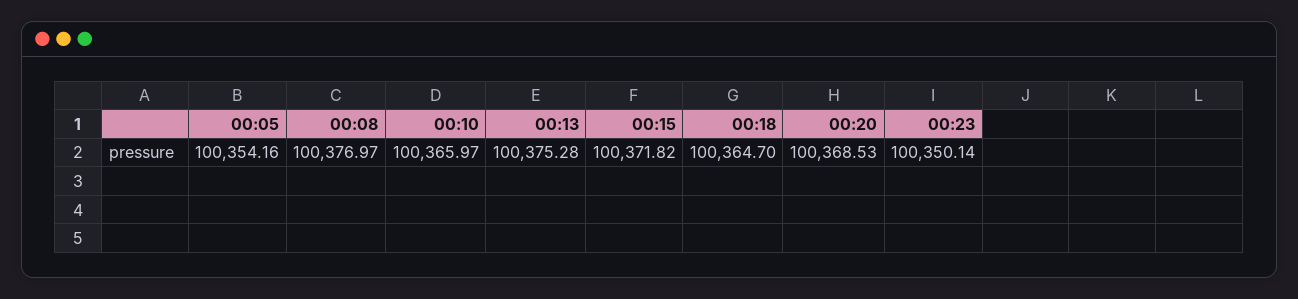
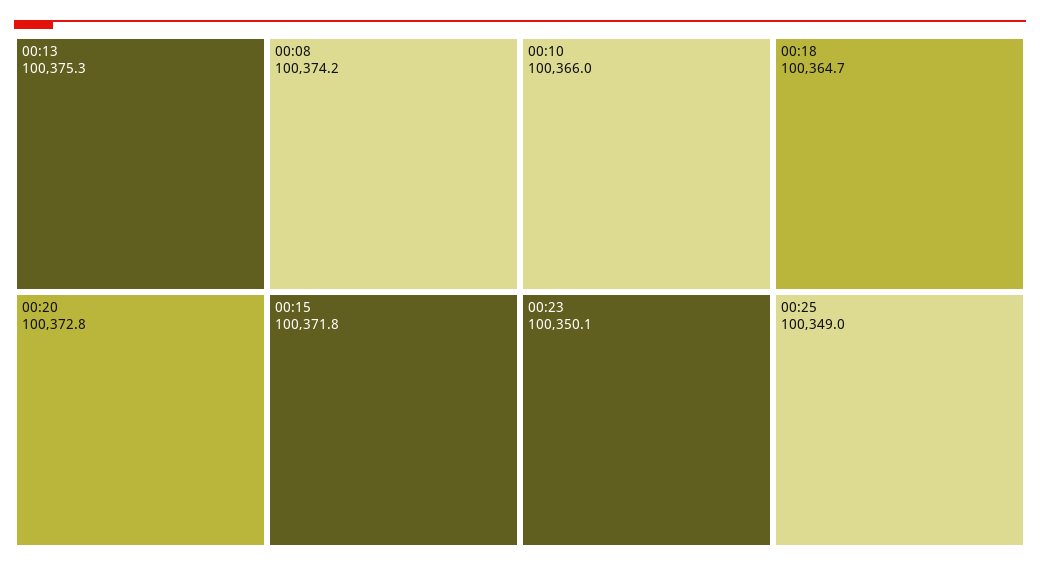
00:05: 100354.16 -> none
00:08: 100376.97 -> 100374.2
00:20: 100368.53 -> 100372.8
00:25: none -> 100349

